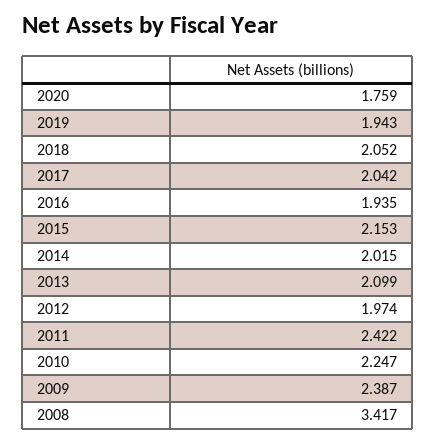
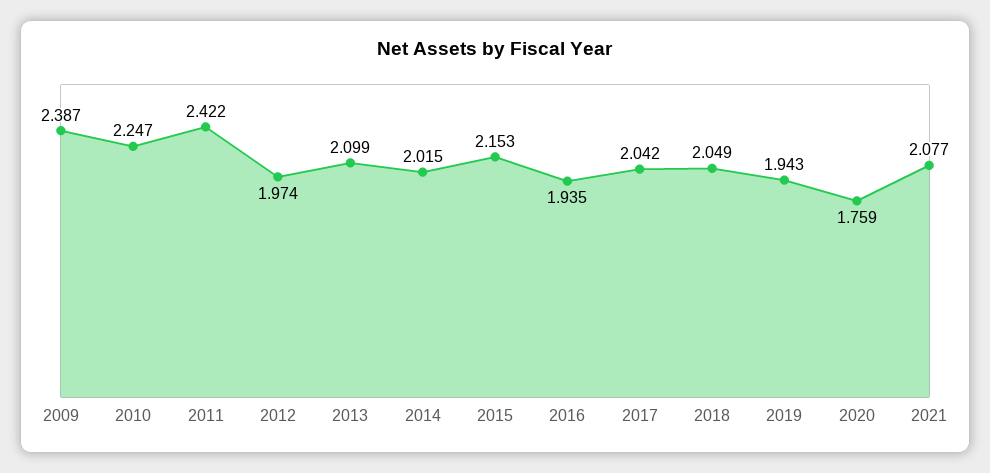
2018: 2.052 -> 2.049
2008: 3.417 -> none
2021: none -> 2.077

